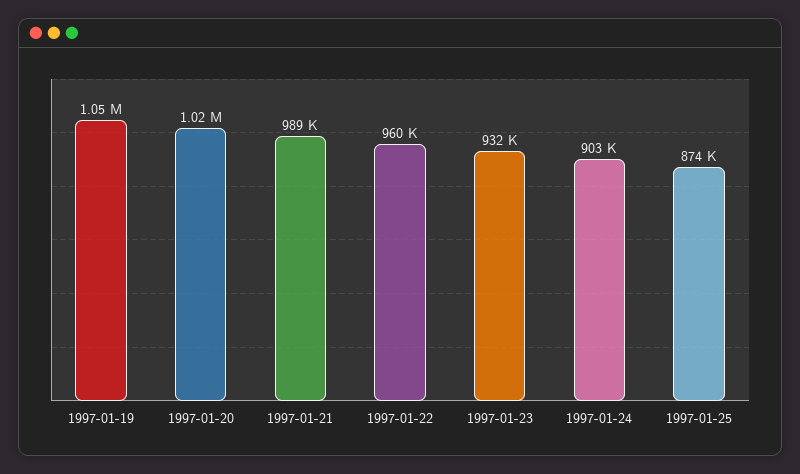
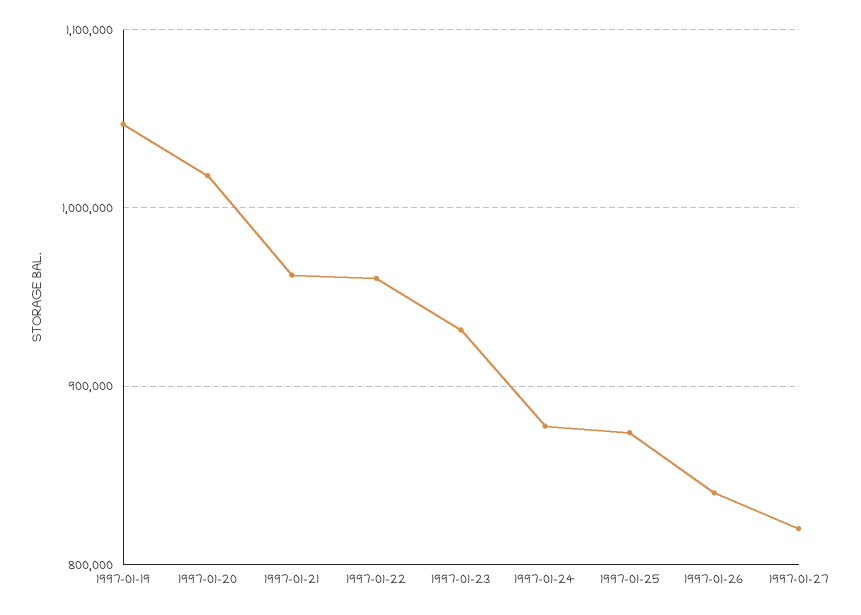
1997-01-21: 989000 -> 960000
1997-01-24: 903000 -> 880000
1997-01-26: none -> 840000
1997-01-27: none -> 820000

